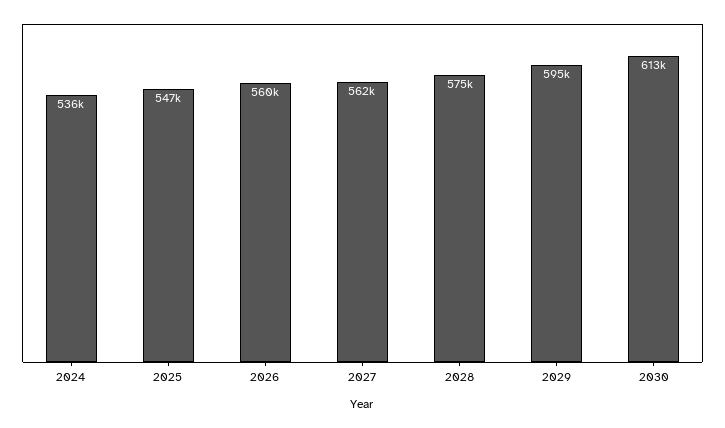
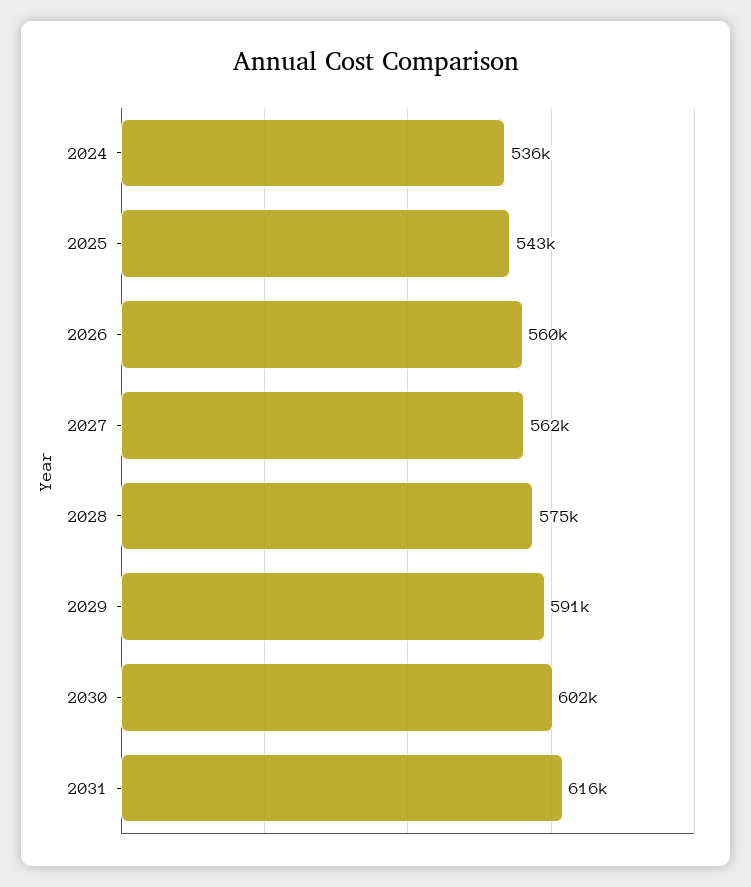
2025: 547000 -> 543000
2029: 595000 -> 591000
2030: 613000 -> 602000
2031: none -> 616000

